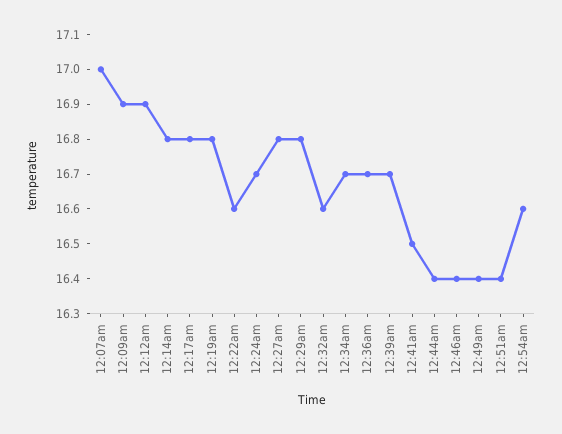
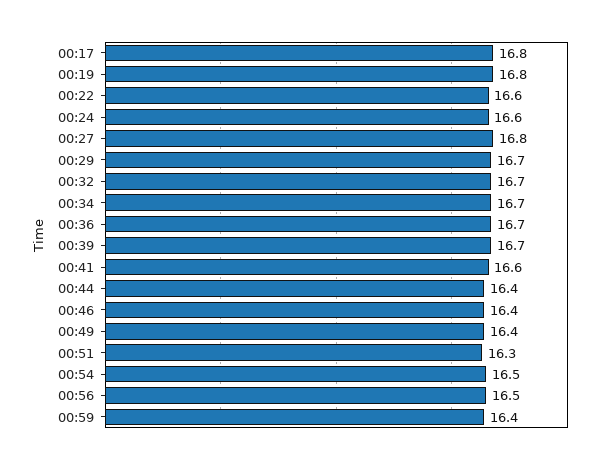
12:07am: 17 -> none
12:09am: 16.9 -> none
12:12am: 16.9 -> none
12:14am: 16.8 -> none
12:24am: 16.7 -> 16.6
12:29am: 16.8 -> 16.7
12:32am: 16.6 -> 16.7
12:41am: 16.5 -> 16.6
12:51am: 16.4 -> 16.3
12:54am: 16.6 -> 16.5
00:56: none -> 16.5
00:59: none -> 16.4

